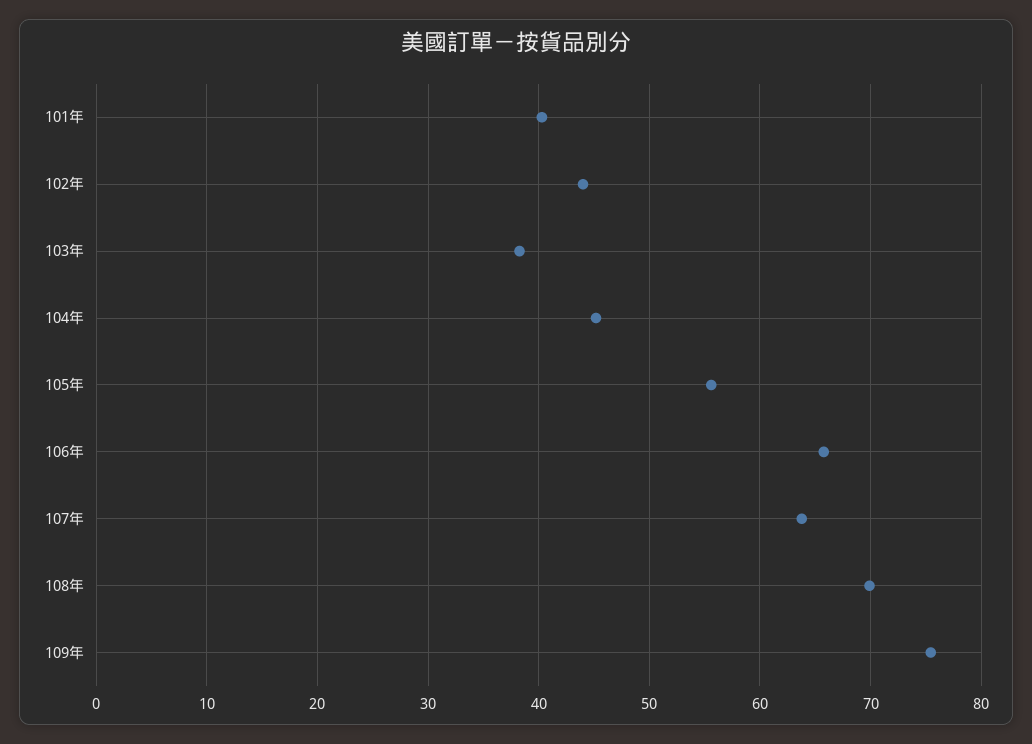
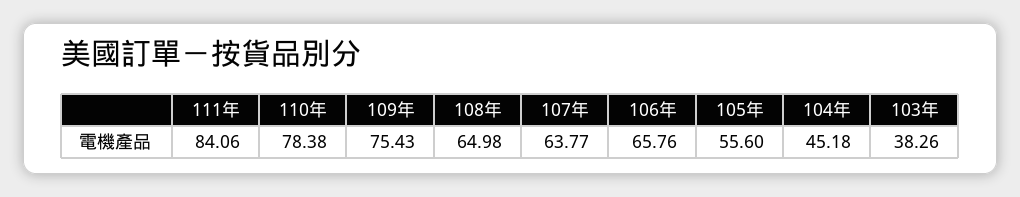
101年: 40 -> none
102年: 44 -> none
108年: 70 -> 64.98
111年: none -> 84.06
110年: none -> 78.38

